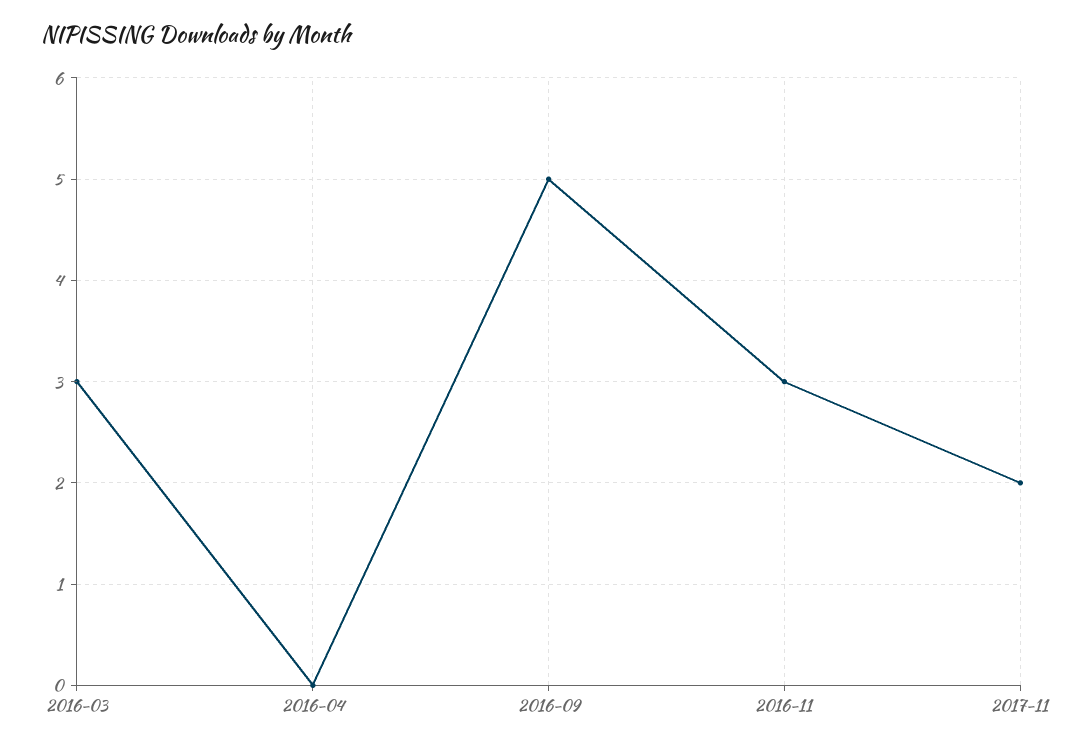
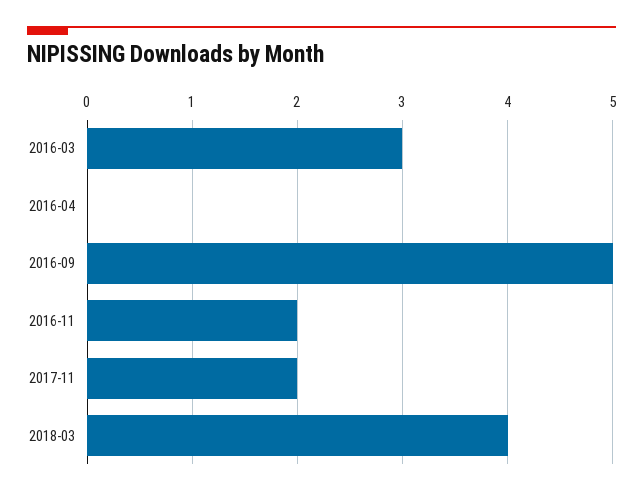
2016-11: 3 -> 2
2018-03: none -> 4

